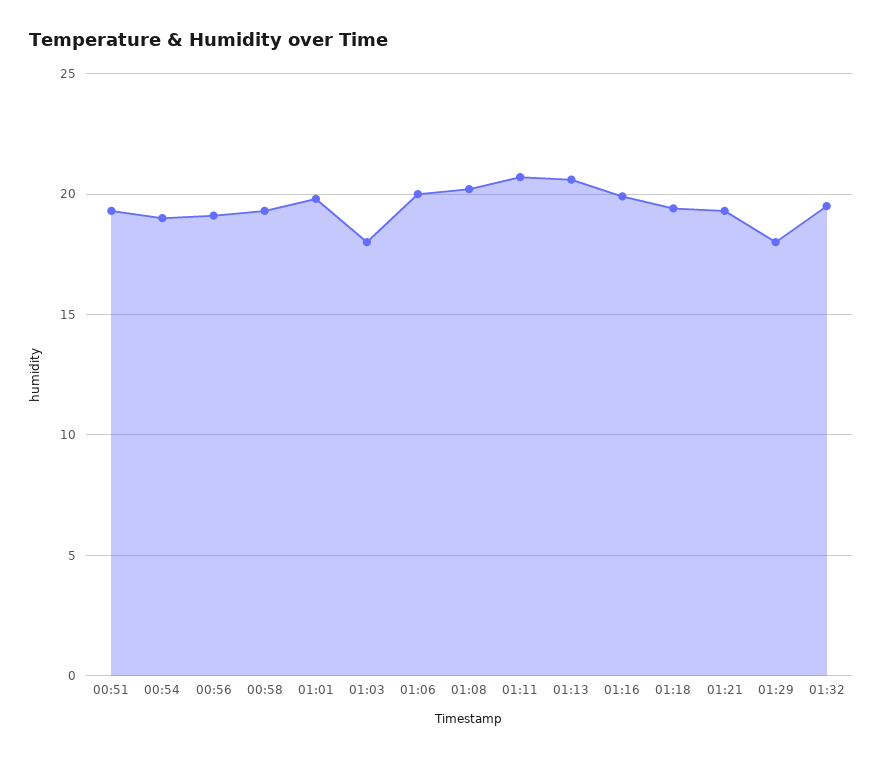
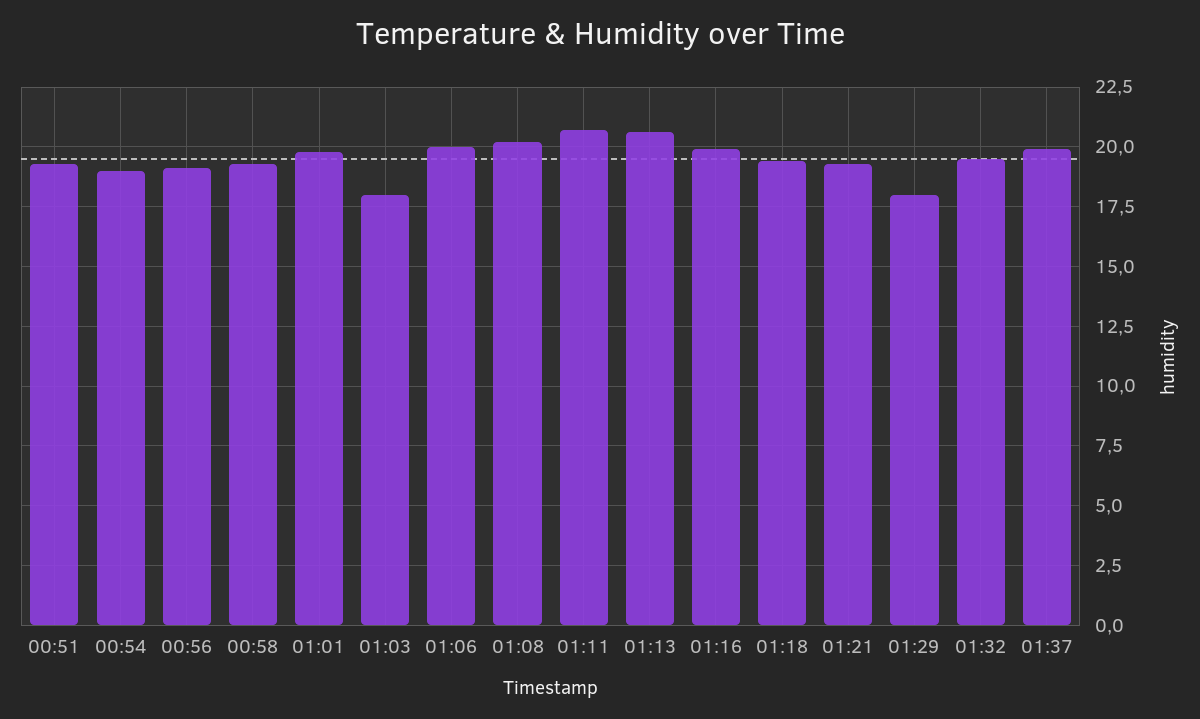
01:37: none -> 20

